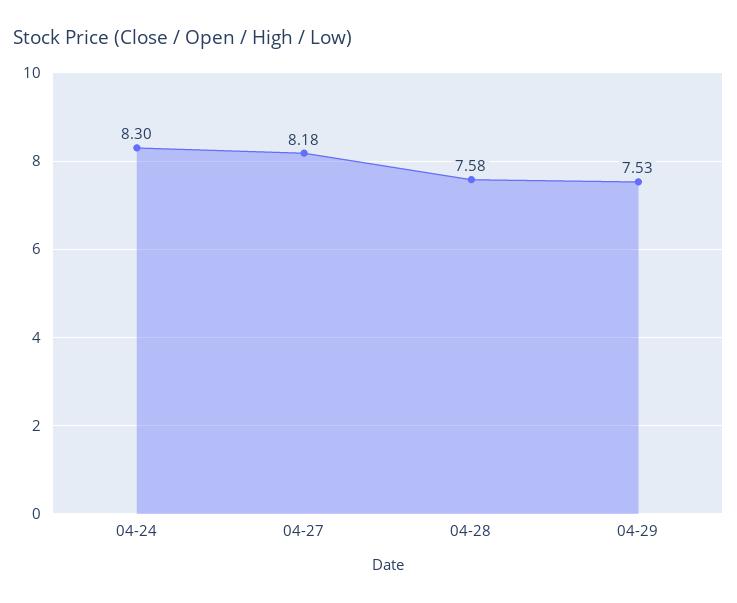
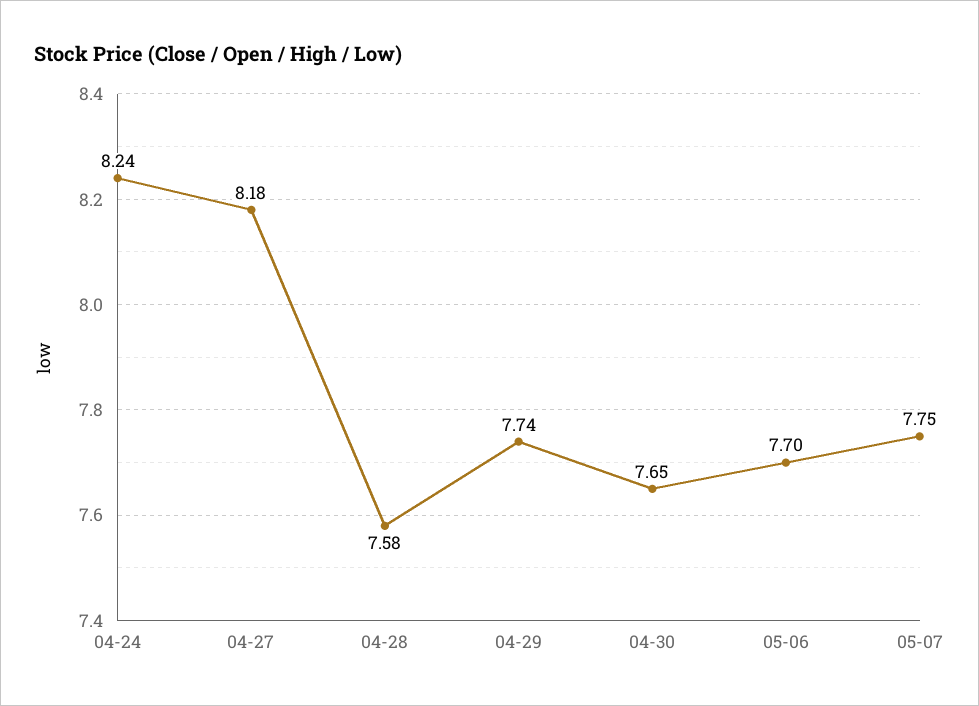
04-24: 8.3 -> 8.24
04-29: 7.53 -> 7.74
04-30: none -> 7.65
05-06: none -> 7.7
05-07: none -> 7.75

